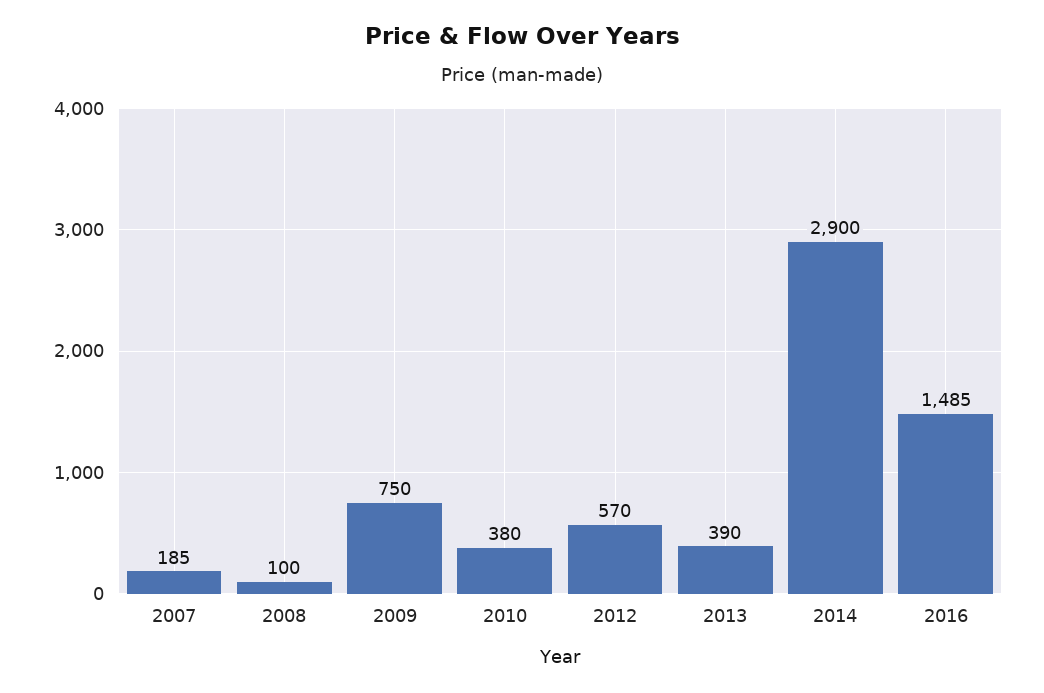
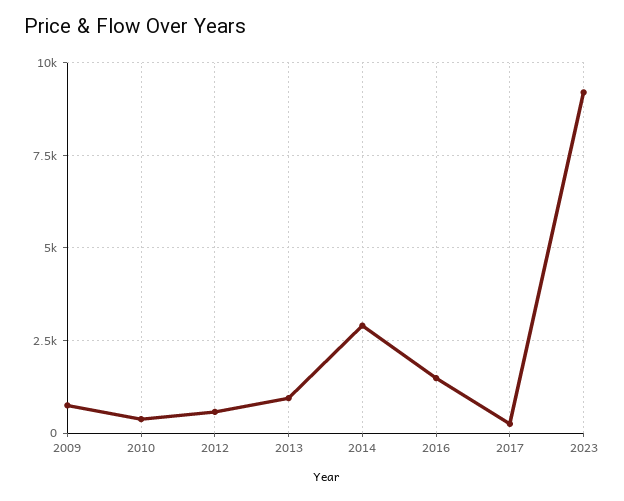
2007: 185 -> none
2008: 100 -> none
2013: 390 -> 1000
2017: none -> 250
2023: none -> 9250

